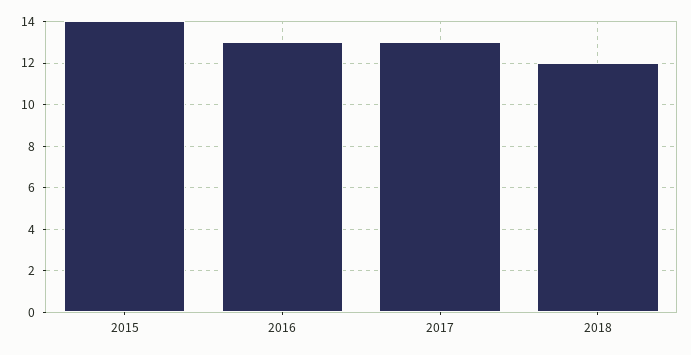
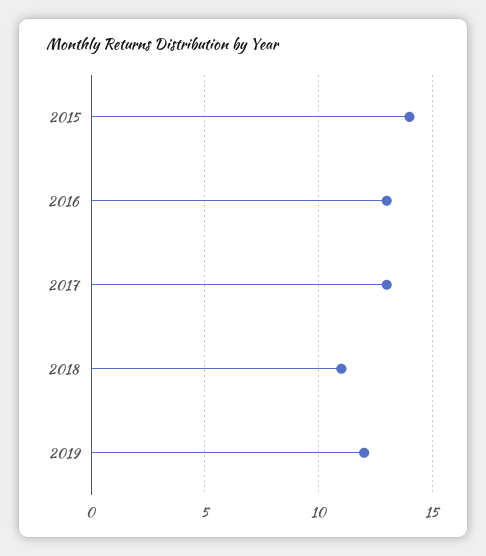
2018: 12 -> 11
2019: none -> 12

